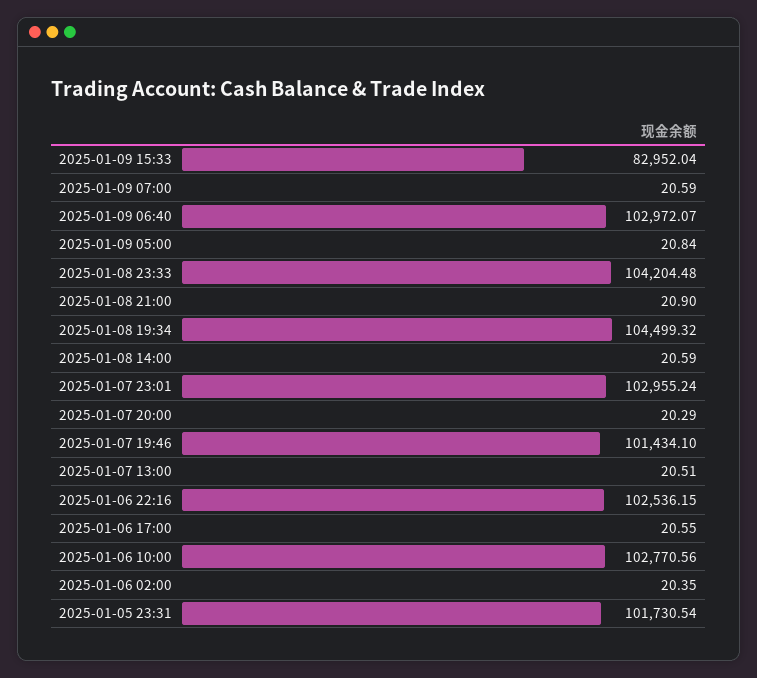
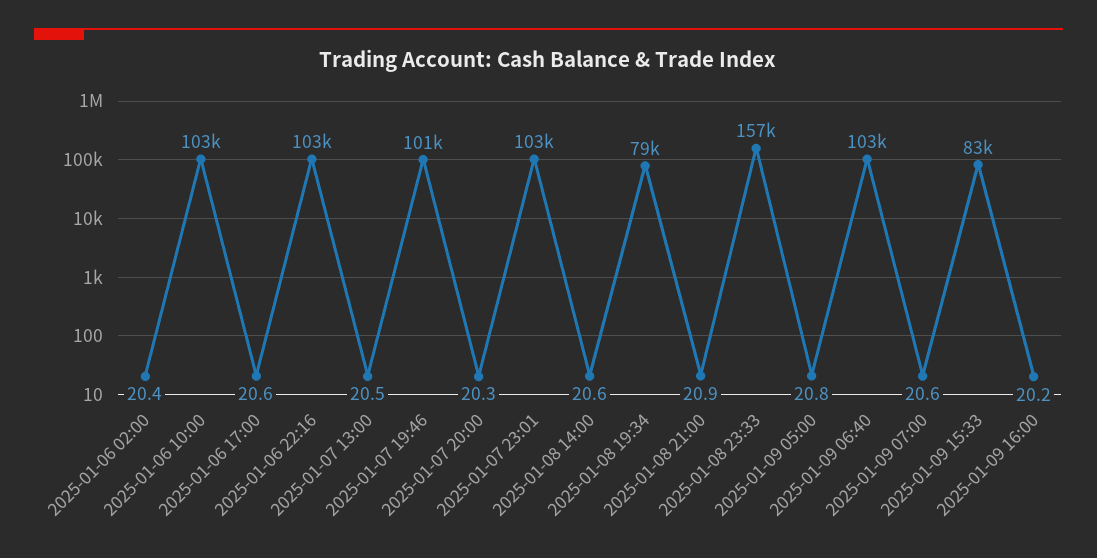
2025-01-08 23:33: 104204.48 -> 157000
2025-01-08 19:34: 104499.32 -> 79000
2025-01-05 23:31: 101730.54 -> none
2025-01-09 16:00: none -> 20.2

